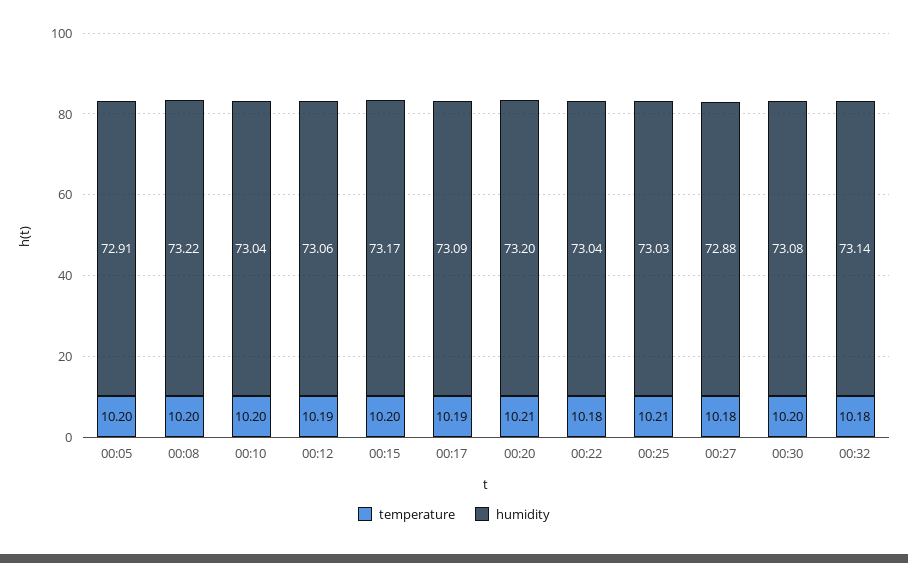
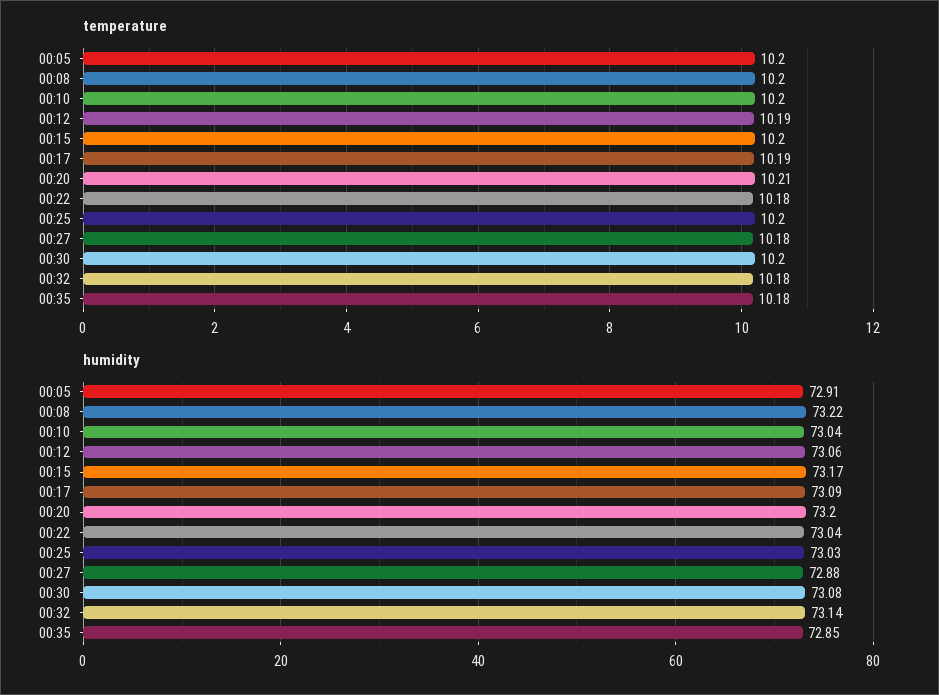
temperature, 00:25: 10.21 -> 10.2
temperature, 00:35: none -> 10.18
humidity, 00:35: none -> 72.85

